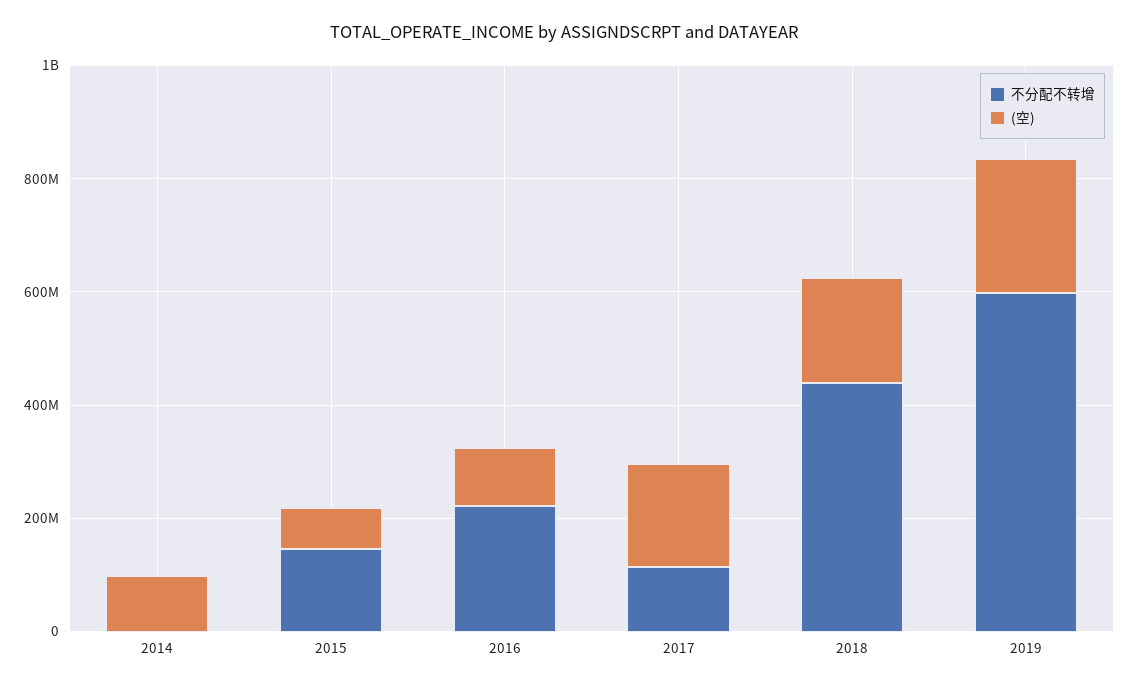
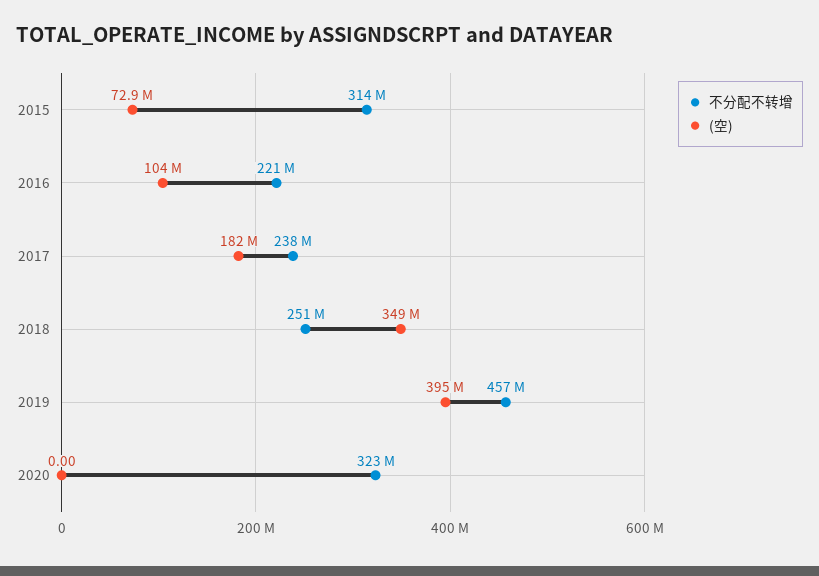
不分配不转增, 2014: 0 -> none
(空), 2014: 100000000 -> none
不分配不转增, 2015: 150000000 -> 314000000
不分配不转增, 2017: 100000000 -> 238000000
不分配不转增, 2018: 450000000 -> 251000000
(空), 2018: 200000000 -> 349000000
不分配不转增, 2019: 600000000 -> 457000000
(空), 2019: 250000000 -> 395000000
不分配不转增, 2020: none -> 323000000
(空), 2020: none -> 0

